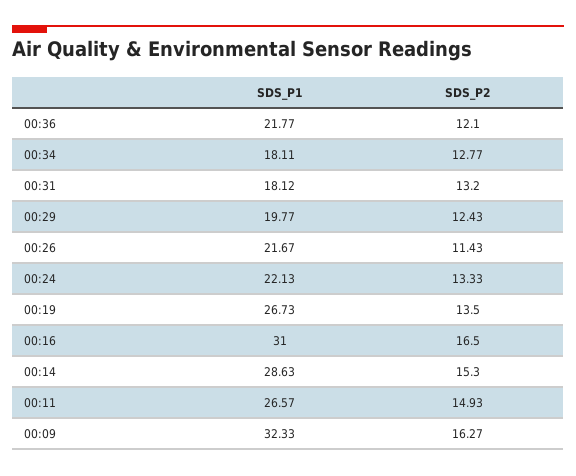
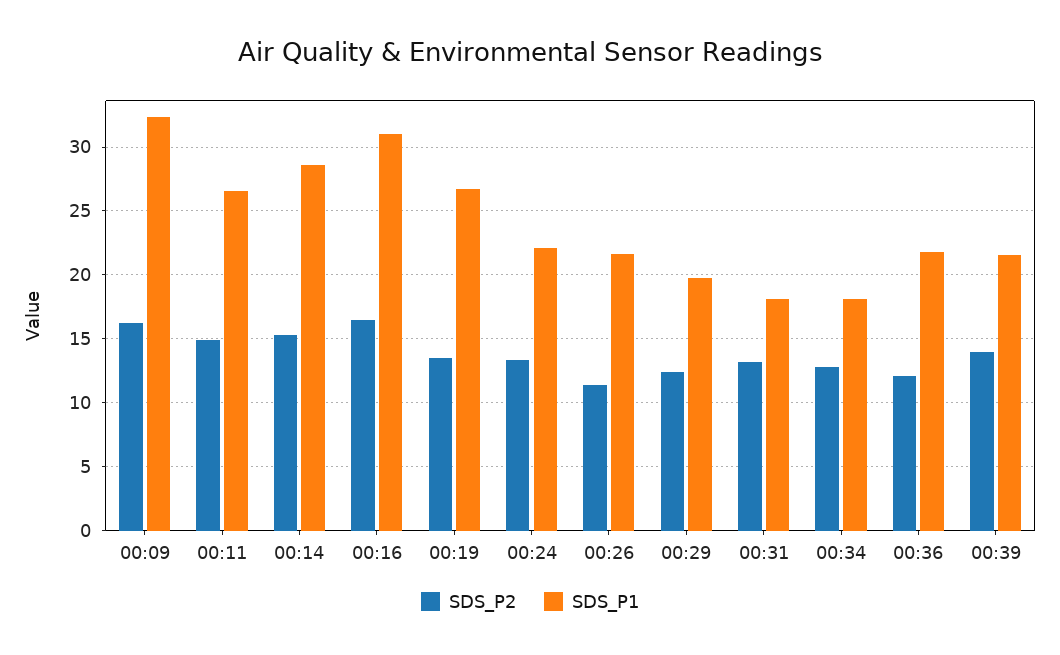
SDS_P2, 00:39: none -> 14
SDS_P1, 00:39: none -> 21.5

